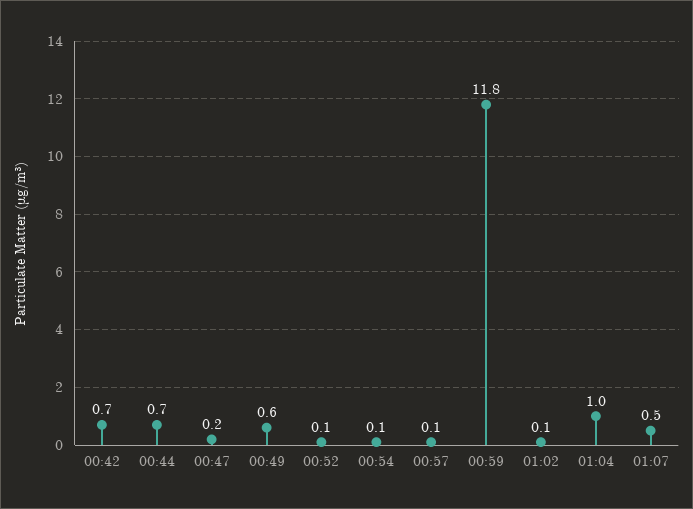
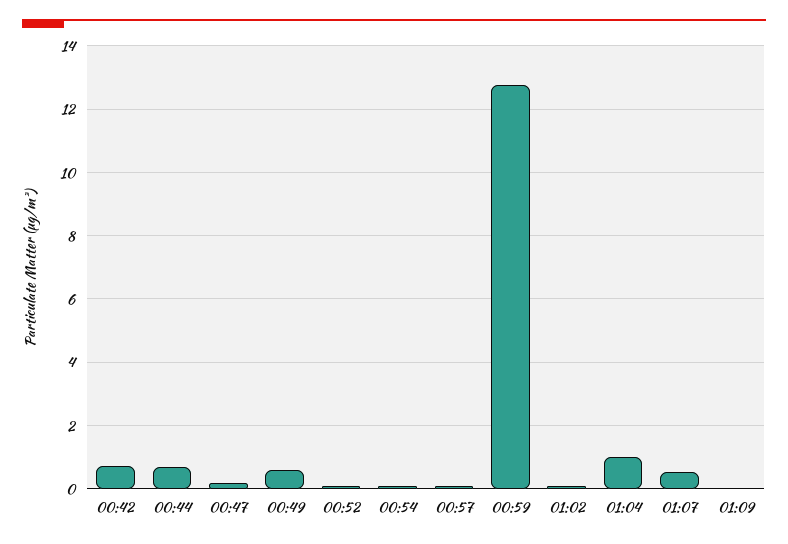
00:59: 11.8 -> 12.8
01:09: none -> 0

